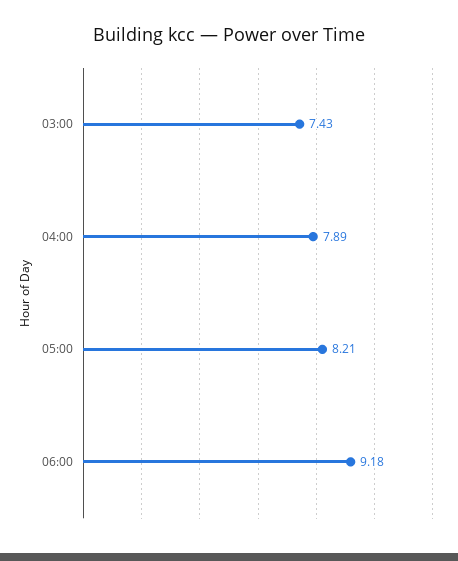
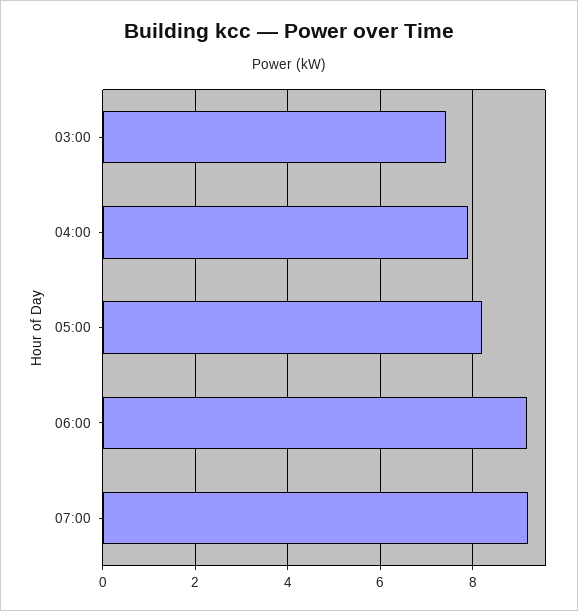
07:00: none -> 9.2

